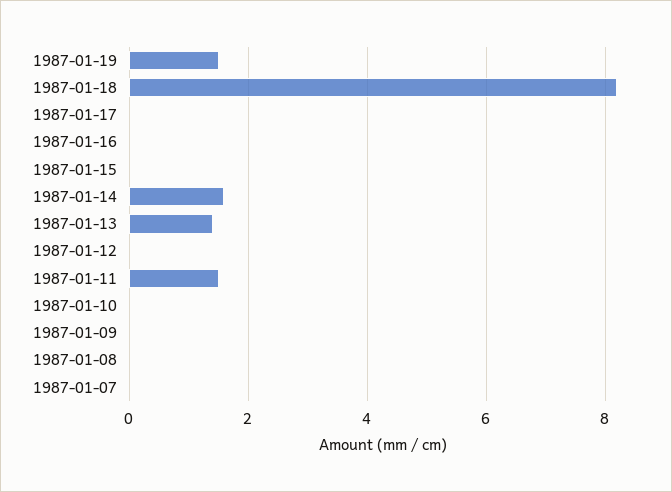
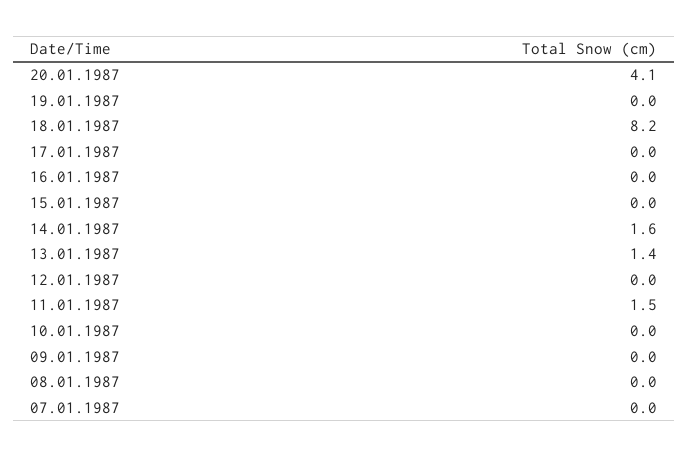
1987-01-19: 1.5 -> 0
20.01.1987: none -> 4.1

